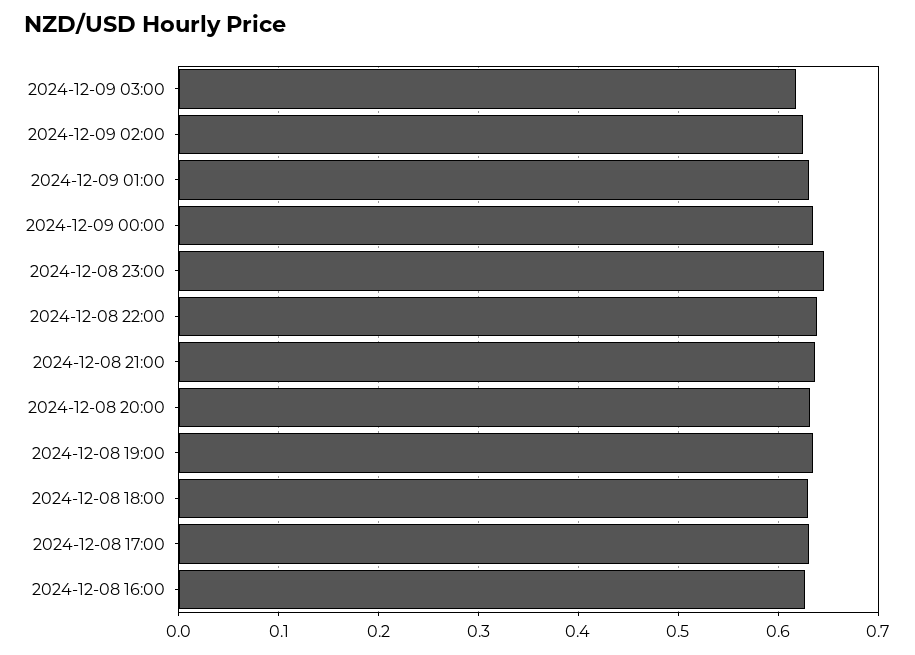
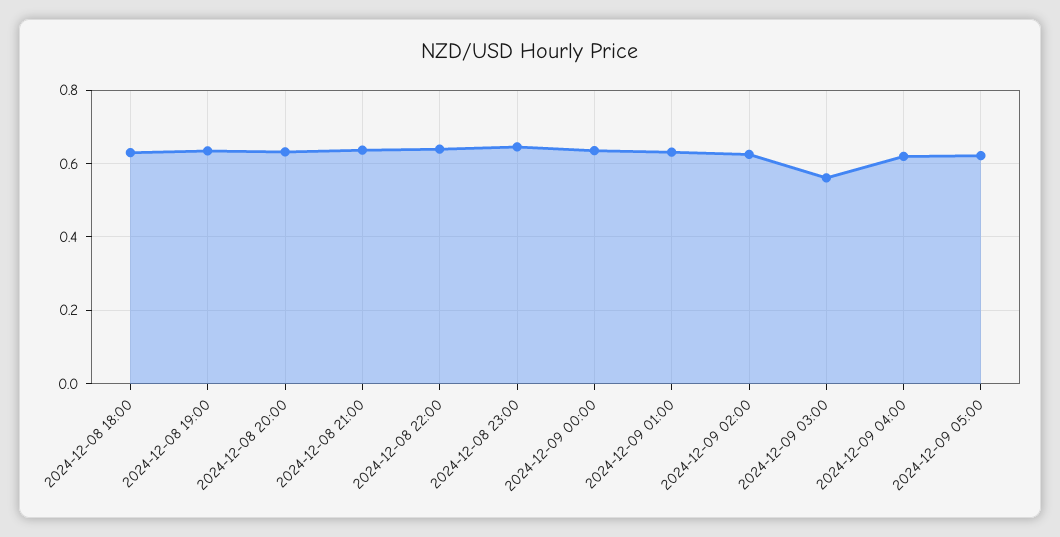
2024-12-09 03:00: 0.62 -> 0.56
2024-12-08 17:00: 0.63 -> none
2024-12-08 16:00: 0.63 -> none
2024-12-09 04:00: none -> 0.62
2024-12-09 05:00: none -> 0.62

